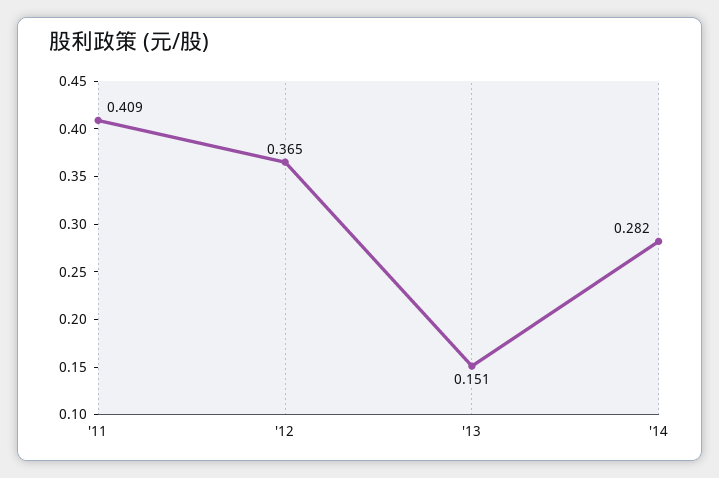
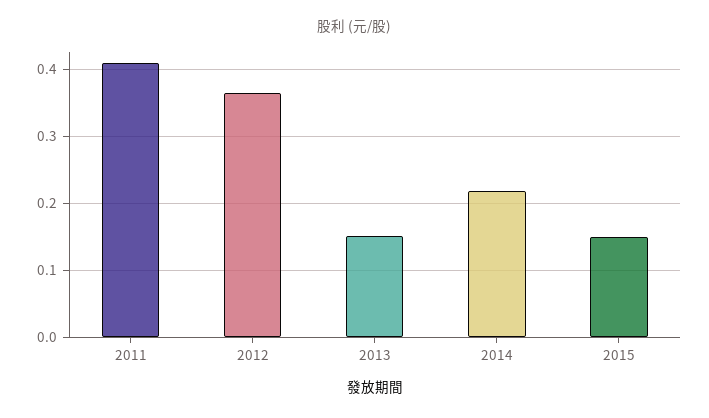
'14: 0.282 -> 0.22
2015: none -> 0.15

